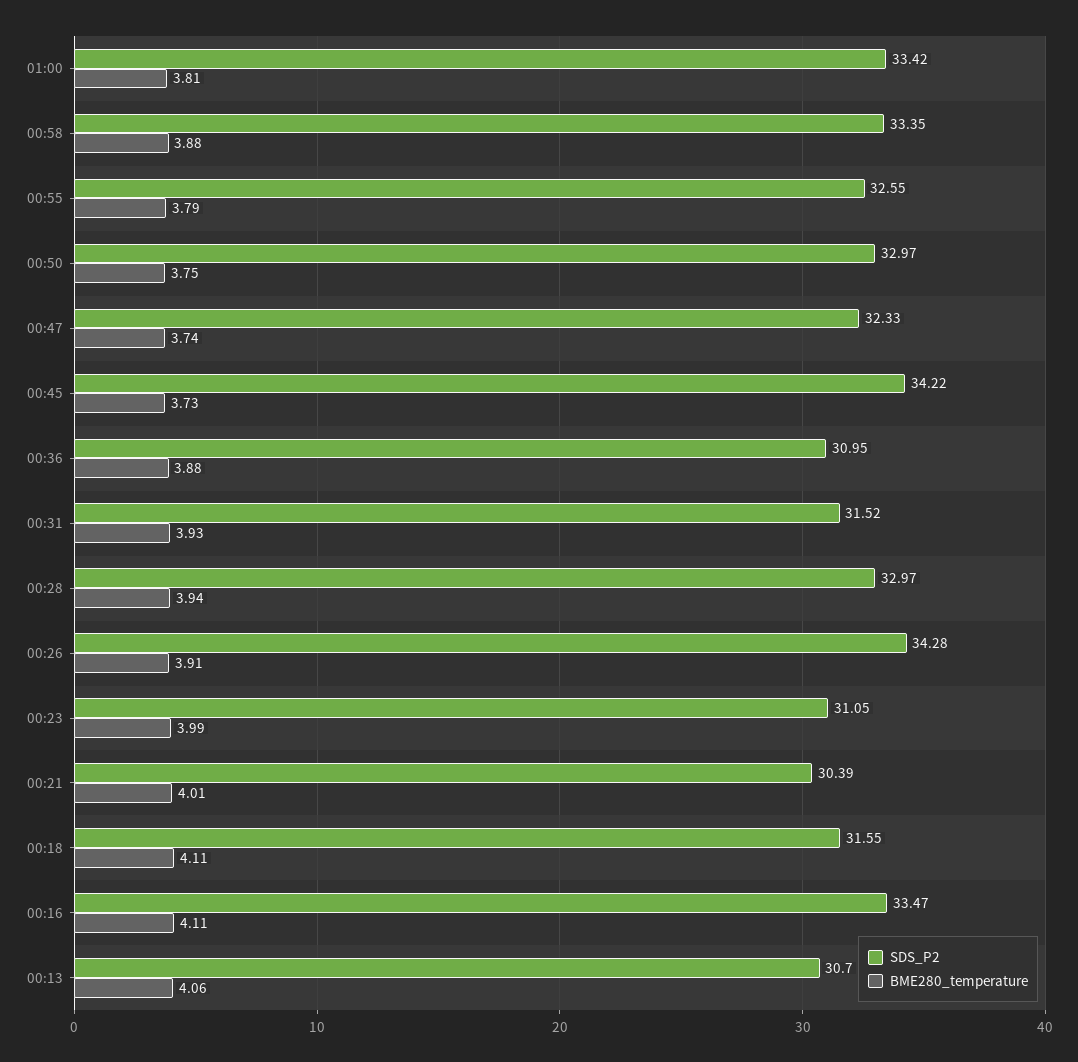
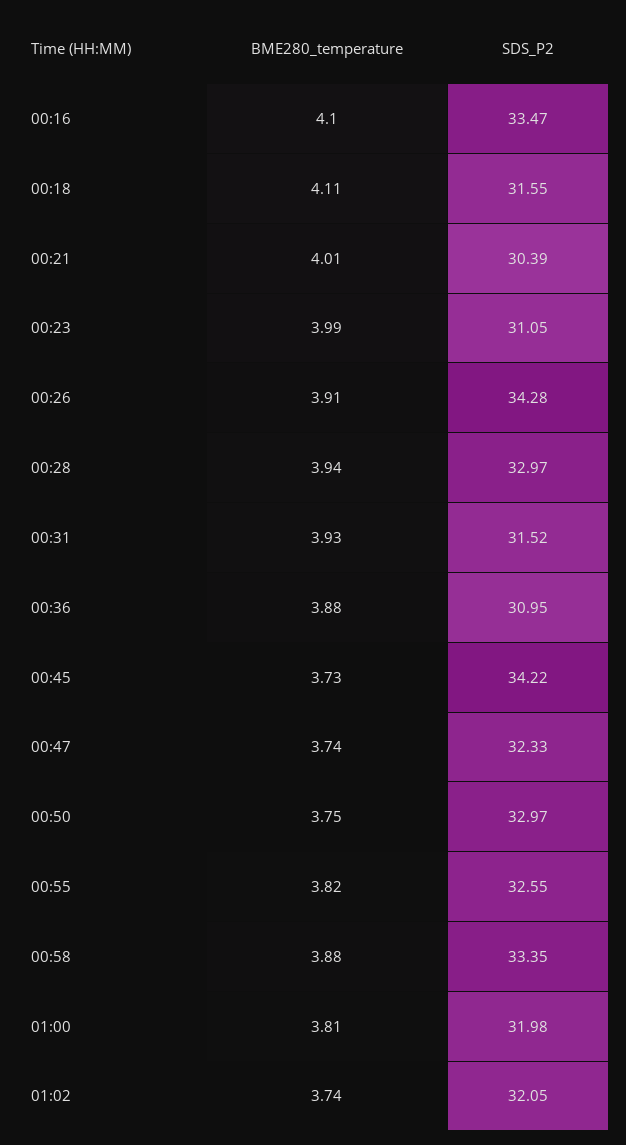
SDS_P2, 01:00: 33.42 -> 31.98
BME280_temperature, 00:55: 3.79 -> 3.82
BME280_temperature, 00:16: 4.11 -> 4.1
SDS_P2, 00:13: 30.7 -> none
BME280_temperature, 00:13: 4.06 -> none
BME280_temperature, 01:02: none -> 3.74
SDS_P2, 01:02: none -> 32.05

